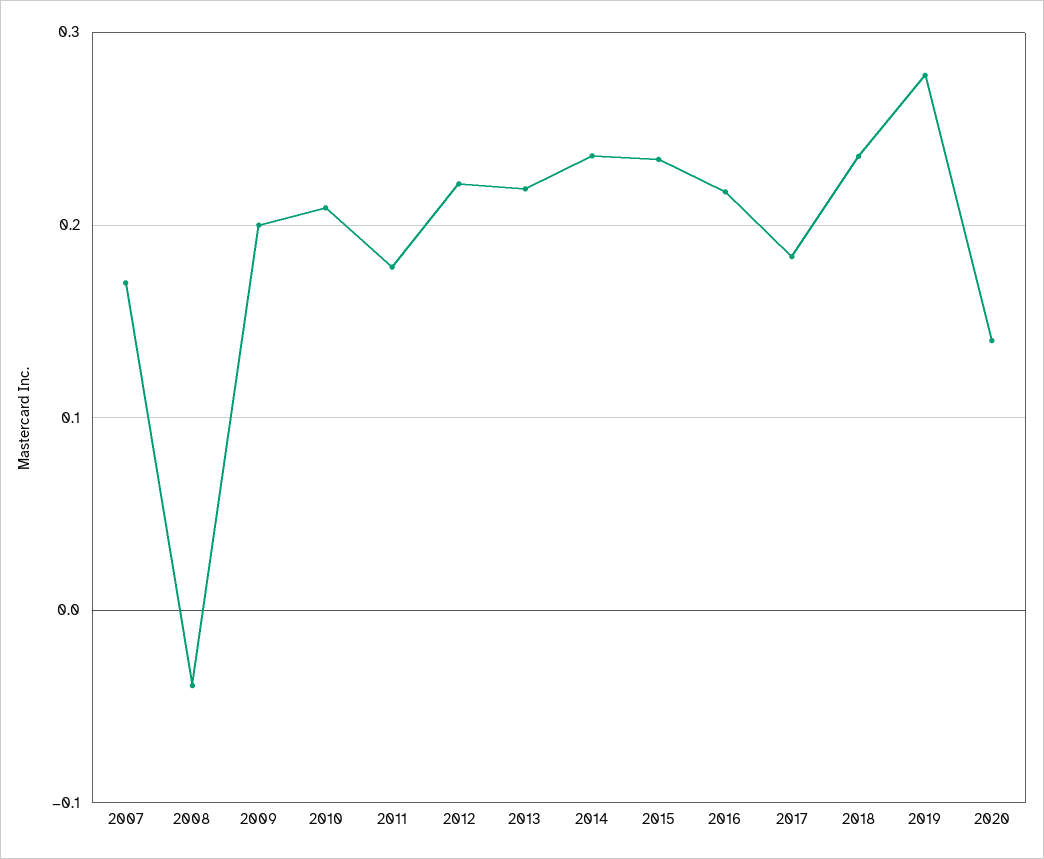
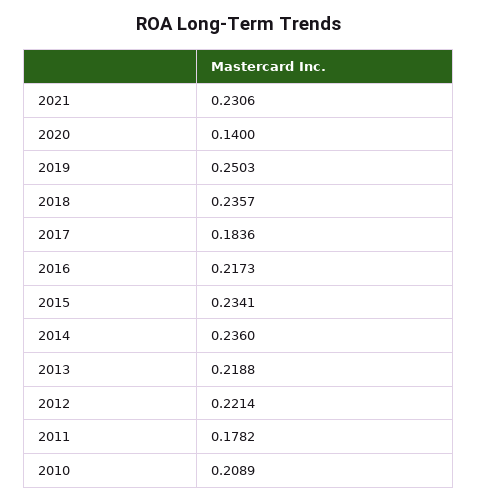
2007: 0.17 -> none
2008: -0.04 -> none
2009: 0.2 -> none
2019: 0.28 -> 0.2503
2021: none -> 0.2306

